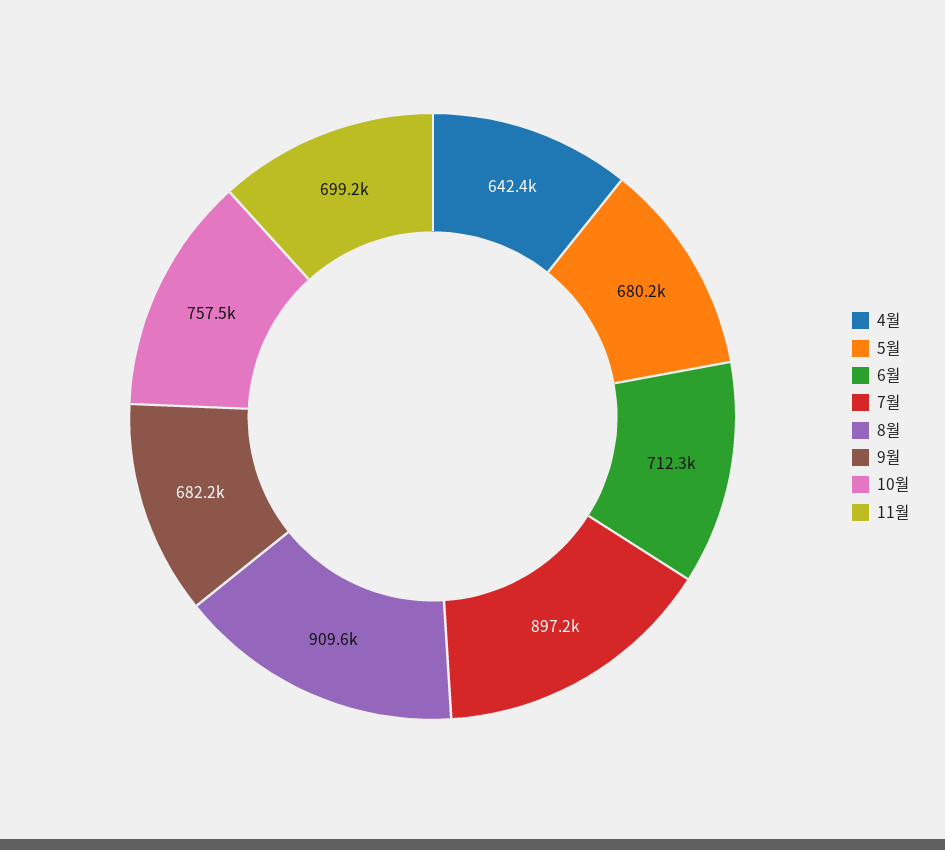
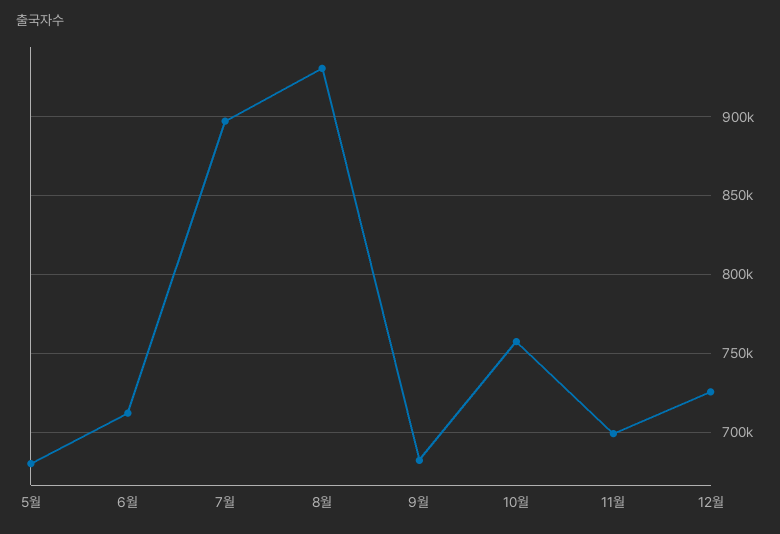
4월: 642400 -> none
8월: 909600 -> 930000
12월: none -> 725000

